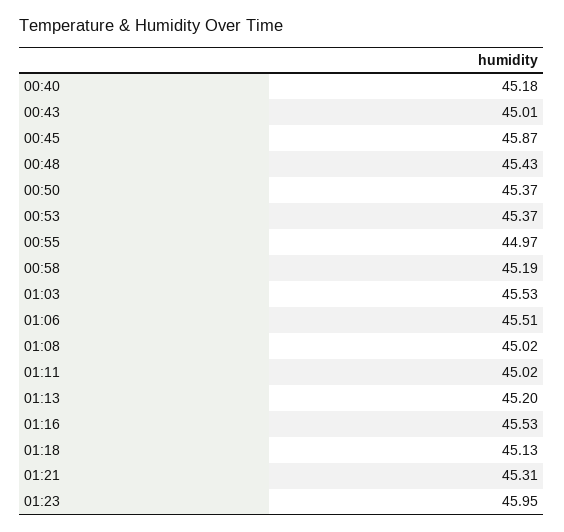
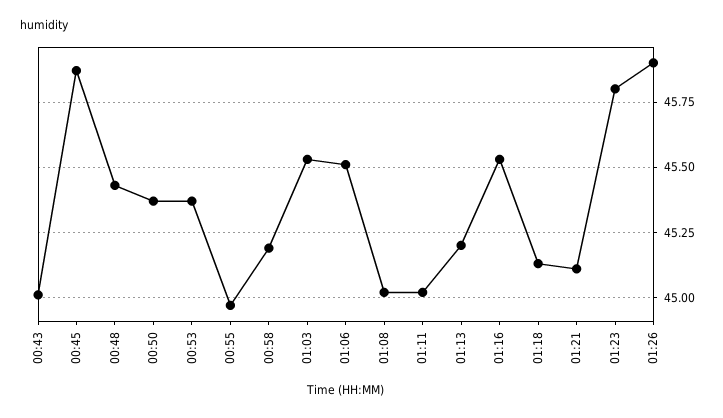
00:40: 45.18 -> none
01:21: 45.31 -> 45.1
01:23: 45.95 -> 45.8
01:26: none -> 45.9

